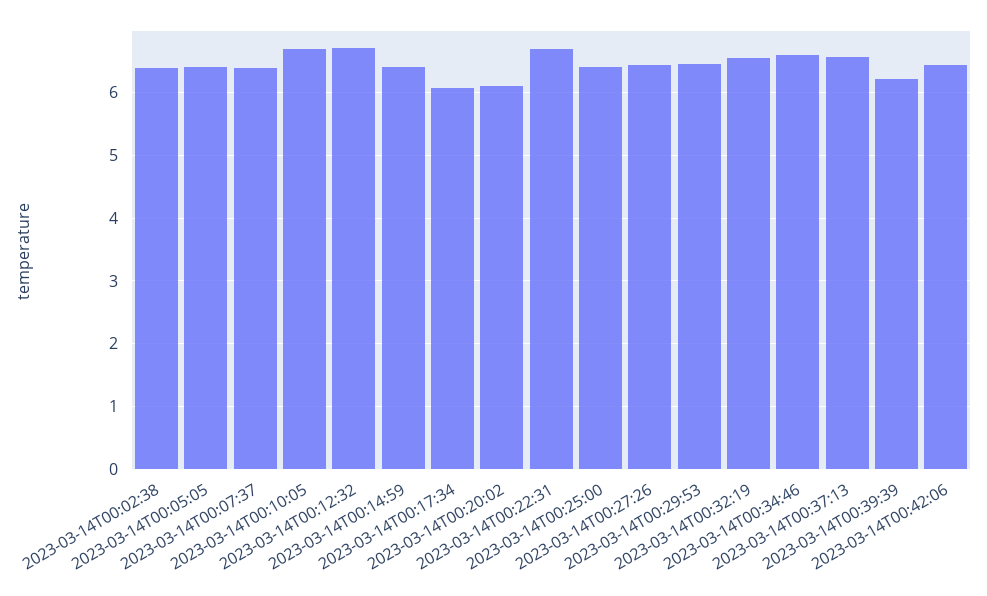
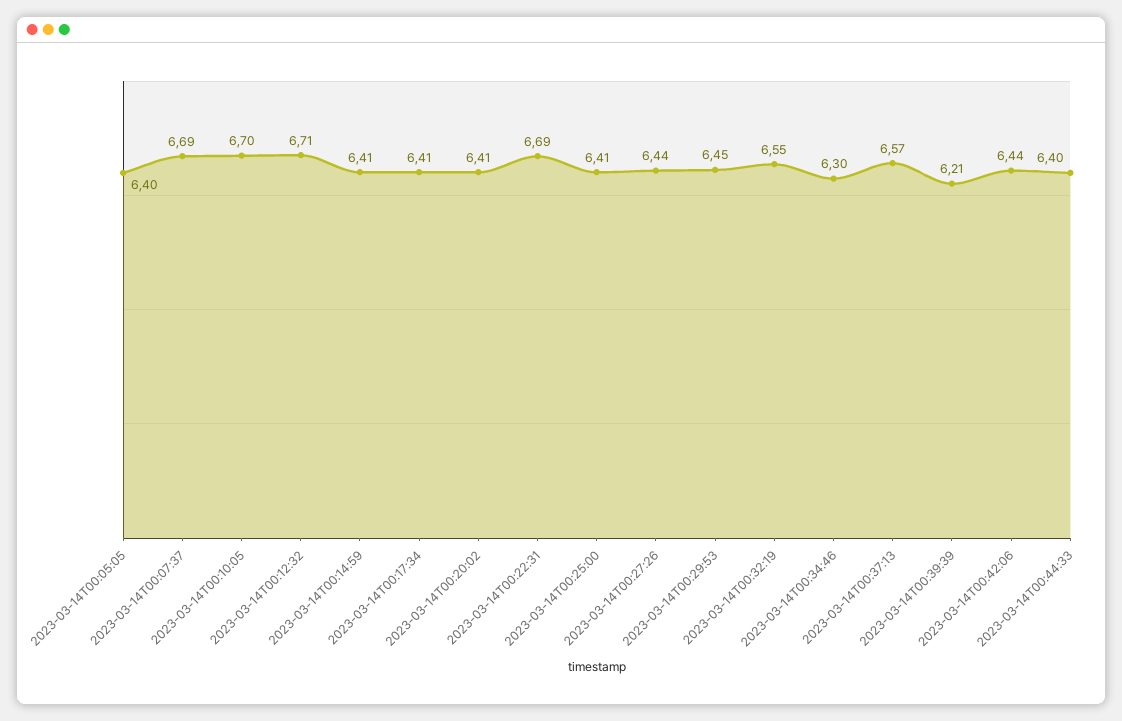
2023-03-14T00:02:38: 6.4 -> none
2023-03-14T00:07:37: 6.4 -> 6.69
2023-03-14T00:17:34: 6.1 -> 6.41
2023-03-14T00:20:02: 6.1 -> 6.41
2023-03-14T00:34:46: 6.6 -> 6.3
2023-03-14T00:44:33: none -> 6.4

